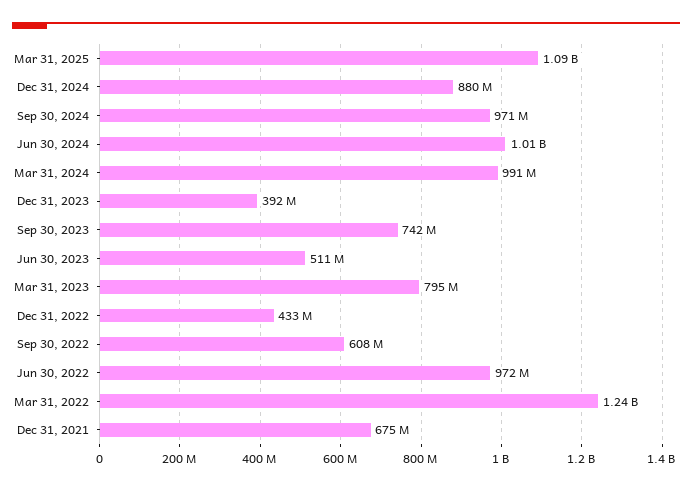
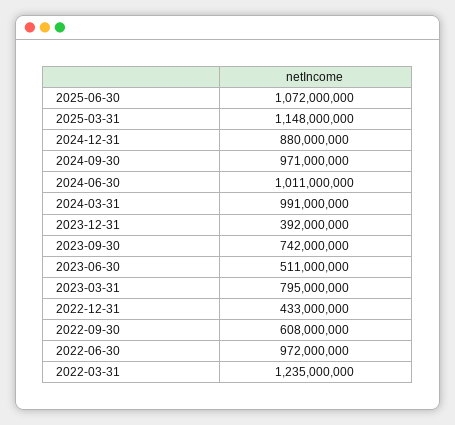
Mar 31, 2025: 1090000000 -> 1148000000
Dec 31, 2021: 675000000 -> none
2025-06-30: none -> 1072000000

